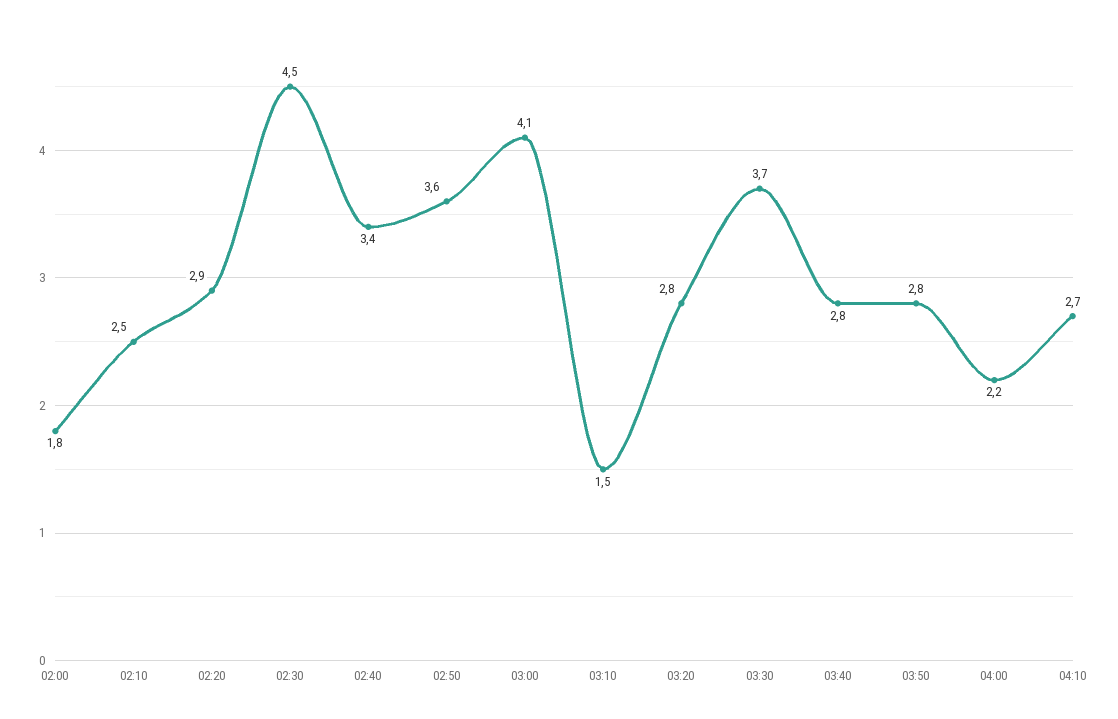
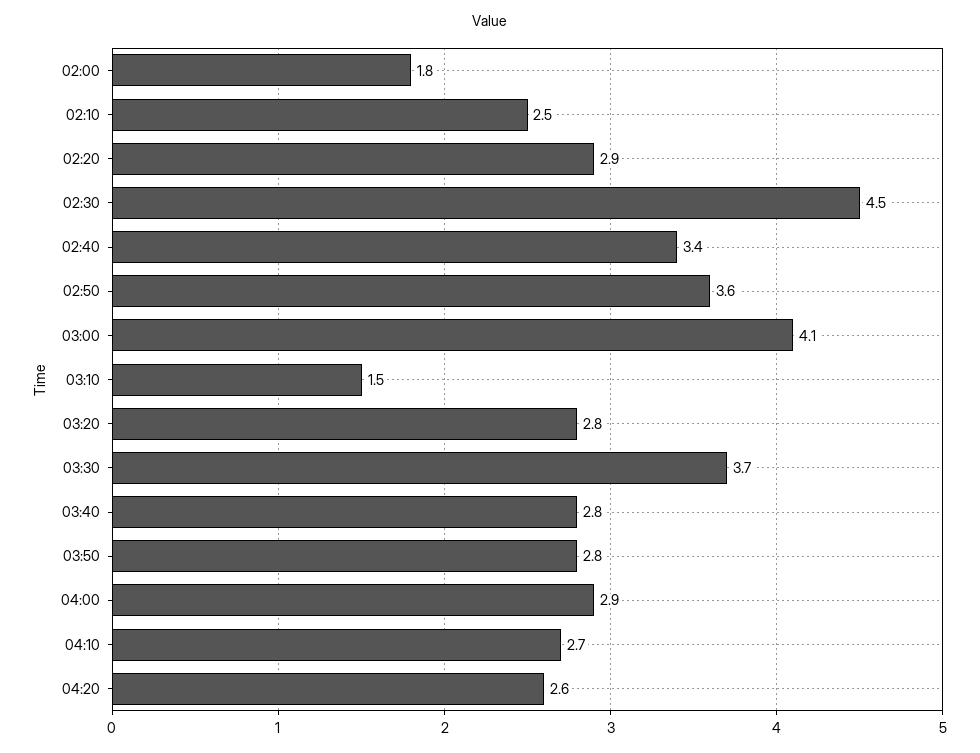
04:00: 2.2 -> 2.9
04:20: none -> 2.6

